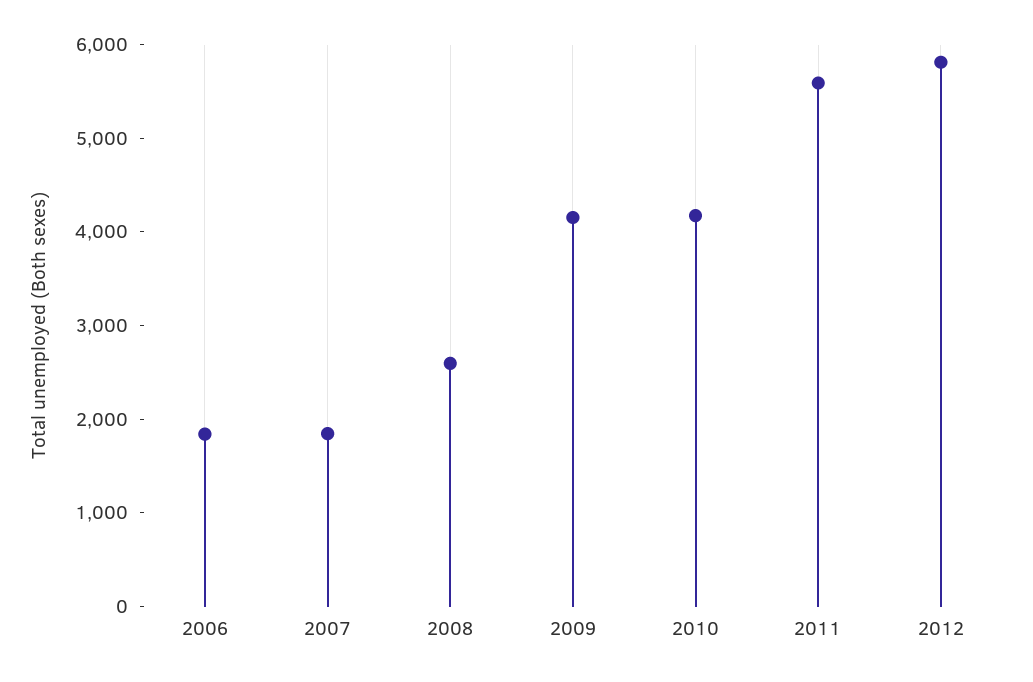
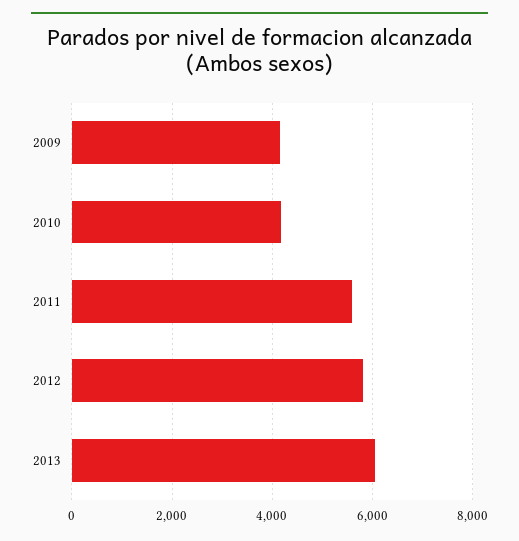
2006: 1800 -> none
2007: 1800 -> none
2008: 2600 -> none
2013: none -> 6000

